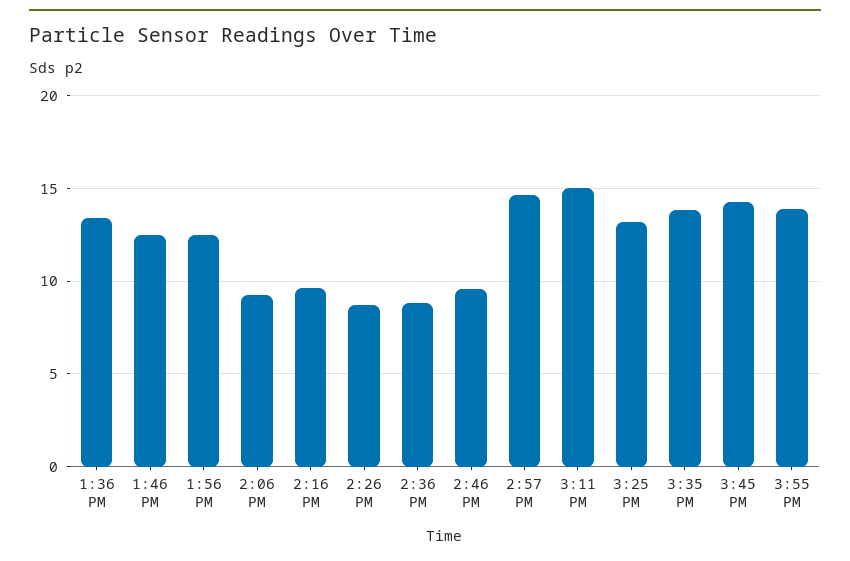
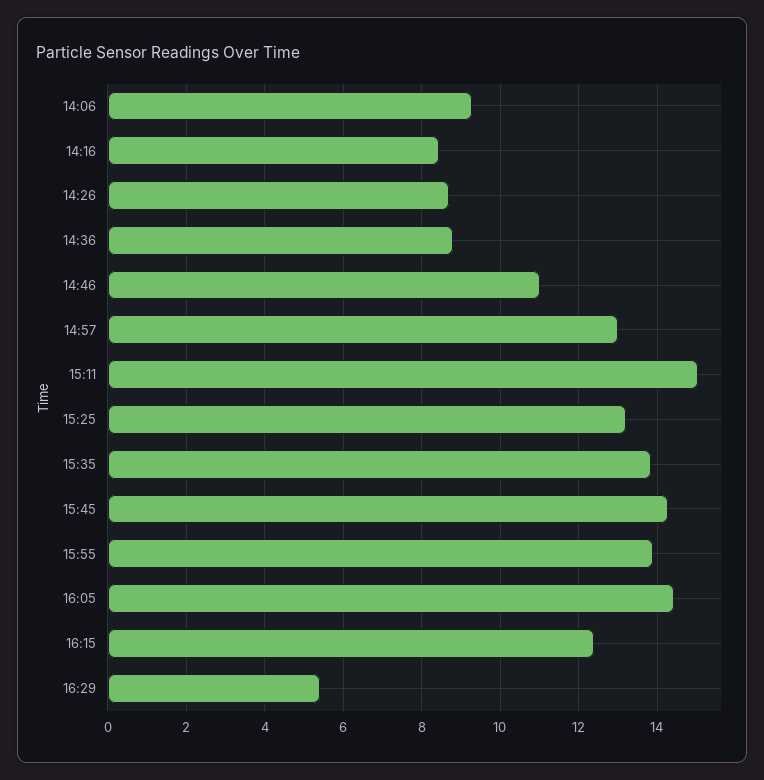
1:36 PM: 13.5 -> none
1:46 PM: 12.5 -> none
1:56 PM: 12.5 -> none
2:16 PM: 9.5 -> 8.4
2:46 PM: 9.5 -> 11
2:57 PM: 14.5 -> 13
16:05: none -> 14.4
16:15: none -> 12.4
16:29: none -> 5.4

